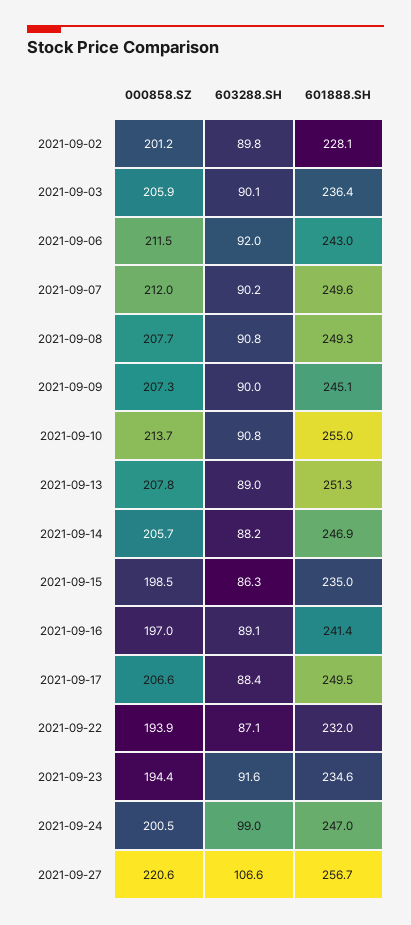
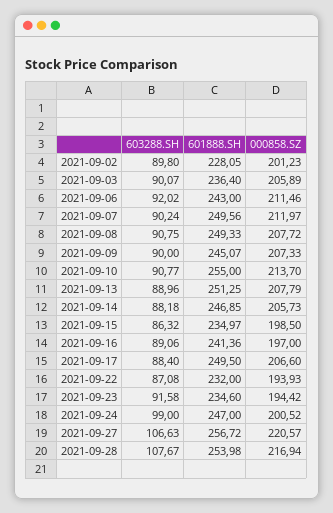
603288.SH, 2021-09-28: none -> 107.67
601888.SH, 2021-09-28: none -> 253.98
000858.SZ, 2021-09-28: none -> 216.94

